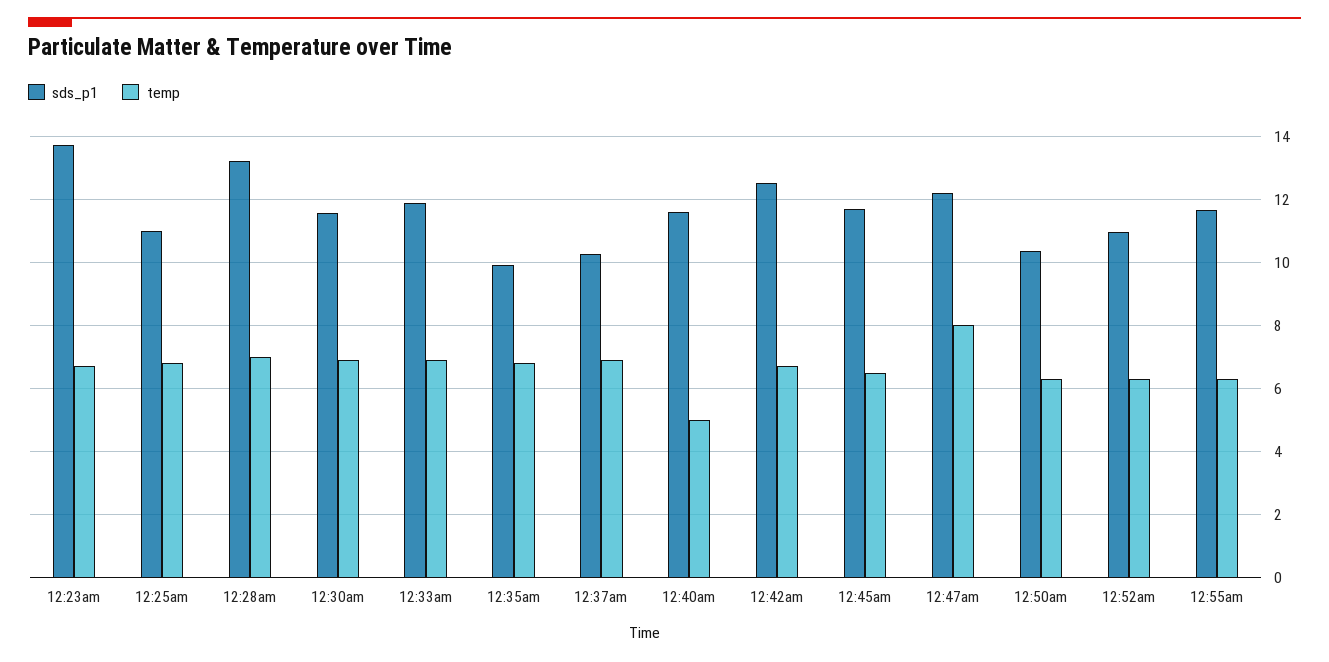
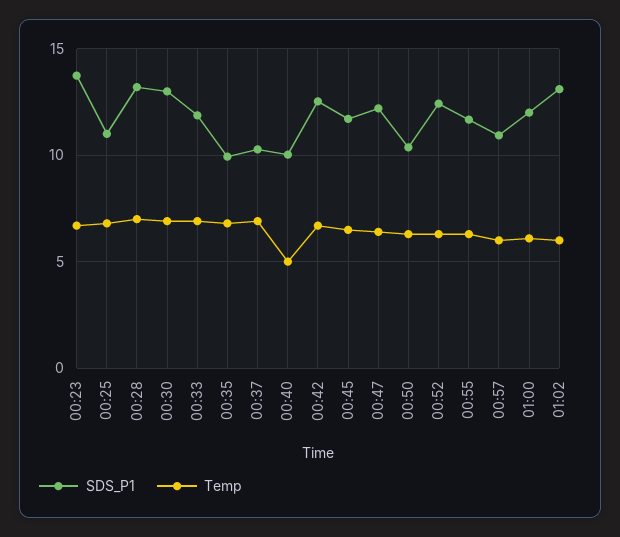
sds_p1, 12:30am: 11.6 -> 13
sds_p1, 12:40am: 11.6 -> 10
temp, 12:47am: 8 -> 6.5
sds_p1, 12:52am: 11 -> 12.5
sds_p1, 00:57: none -> 11
temp, 00:57: none -> 6
sds_p1, 01:00: none -> 12
temp, 01:00: none -> 6
sds_p1, 01:02: none -> 13
temp, 01:02: none -> 6

